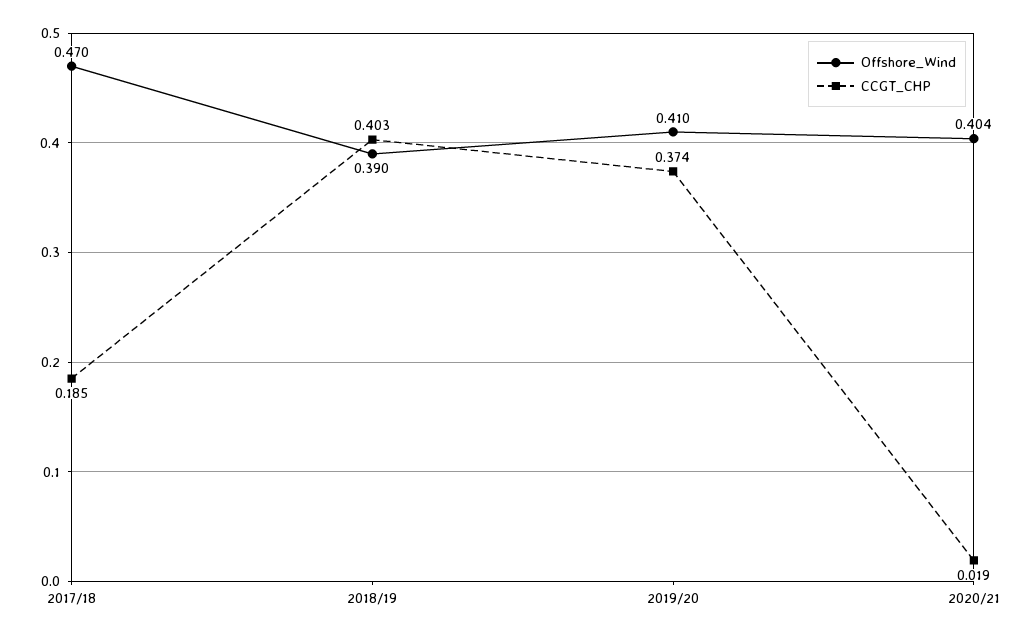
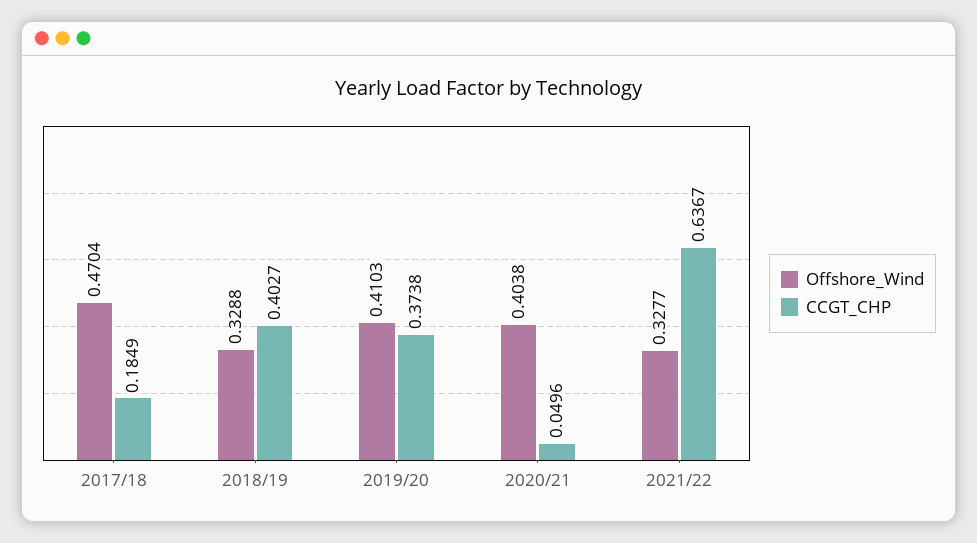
Offshore_Wind, 2018/19: 0.39 -> 0.3288
CCGT_CHP, 2020/21: 0.019 -> 0.0496
Offshore_Wind, 2021/22: none -> 0.3277
CCGT_CHP, 2021/22: none -> 0.6367

